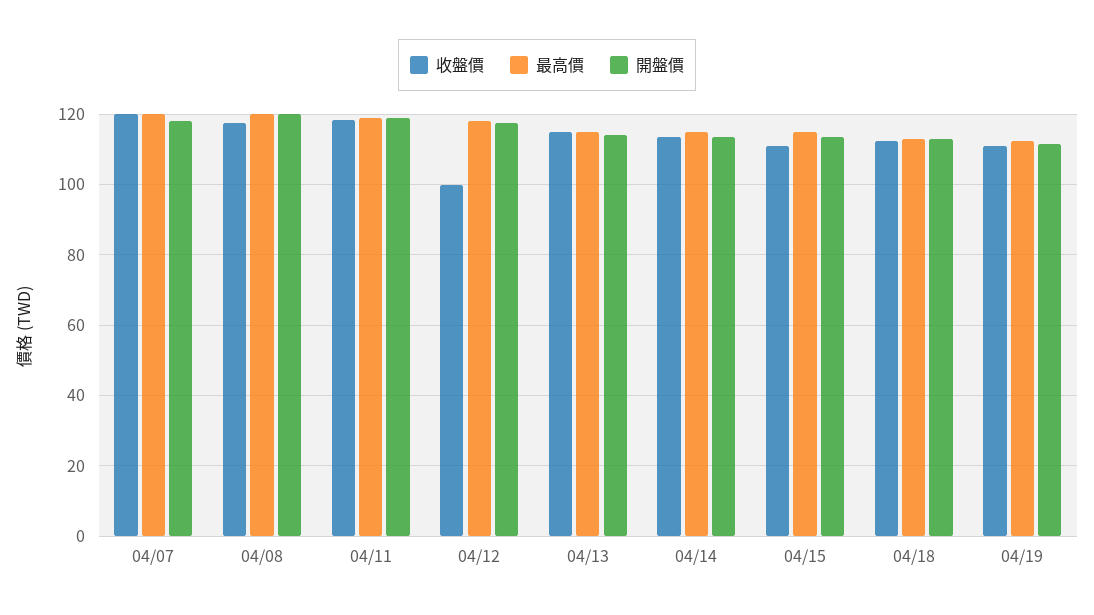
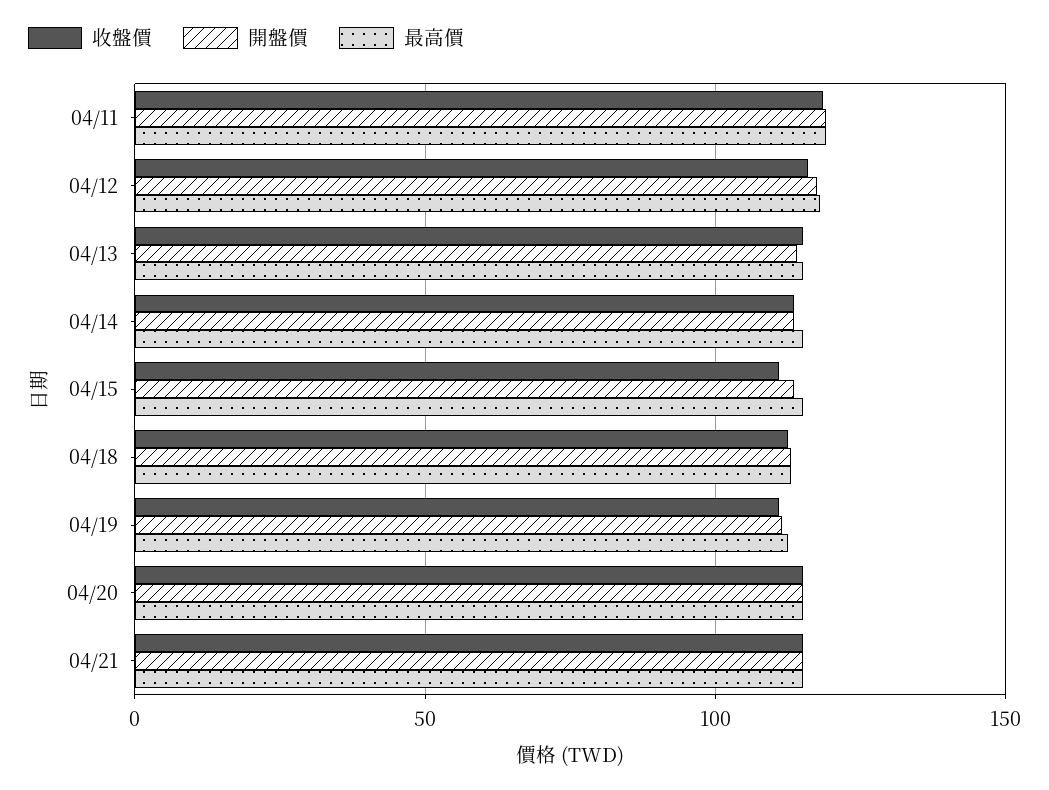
收盤價, 04/07: 120 -> none
最高價, 04/07: 120 -> none
開盤價, 04/07: 118 -> none
收盤價, 04/08: 118 -> none
最高價, 04/08: 120 -> none
開盤價, 04/08: 120 -> none
收盤價, 04/12: 100 -> 115
收盤價, 04/20: none -> 115
開盤價, 04/20: none -> 115
最高價, 04/20: none -> 115
收盤價, 04/21: none -> 115
開盤價, 04/21: none -> 115
最高價, 04/21: none -> 115

